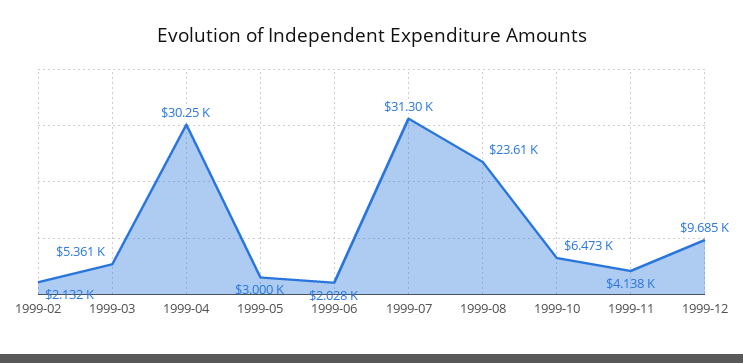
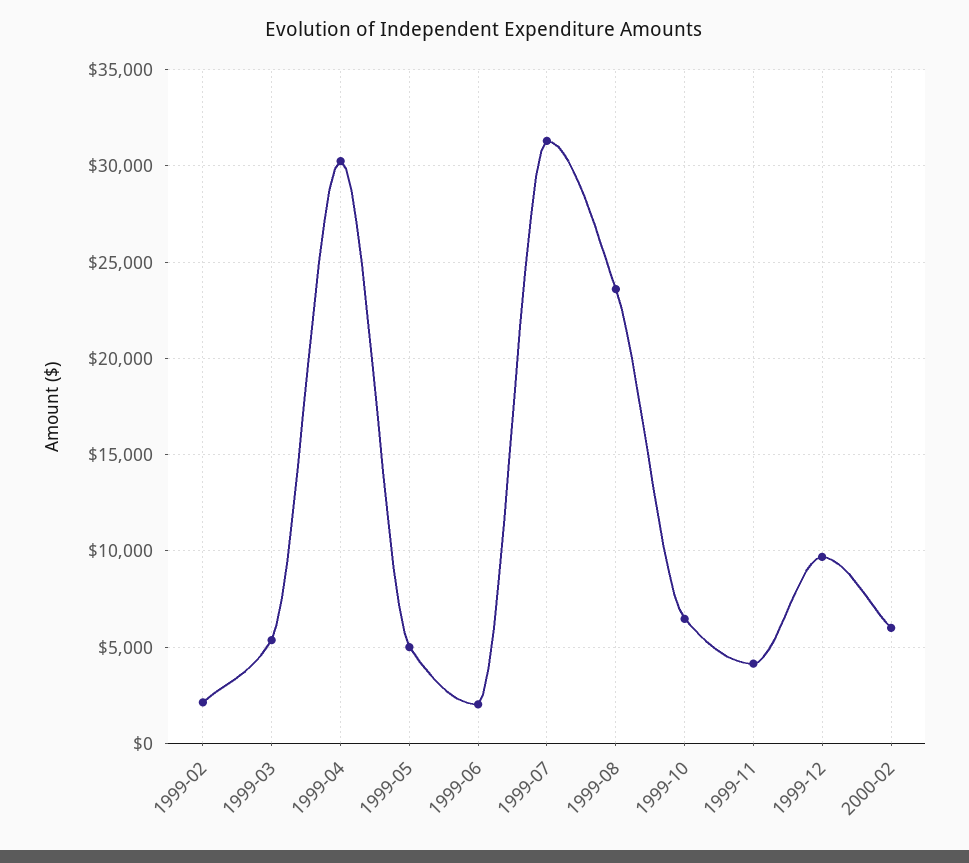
1999-05: 3000 -> 5000
2000-02: none -> 6000

